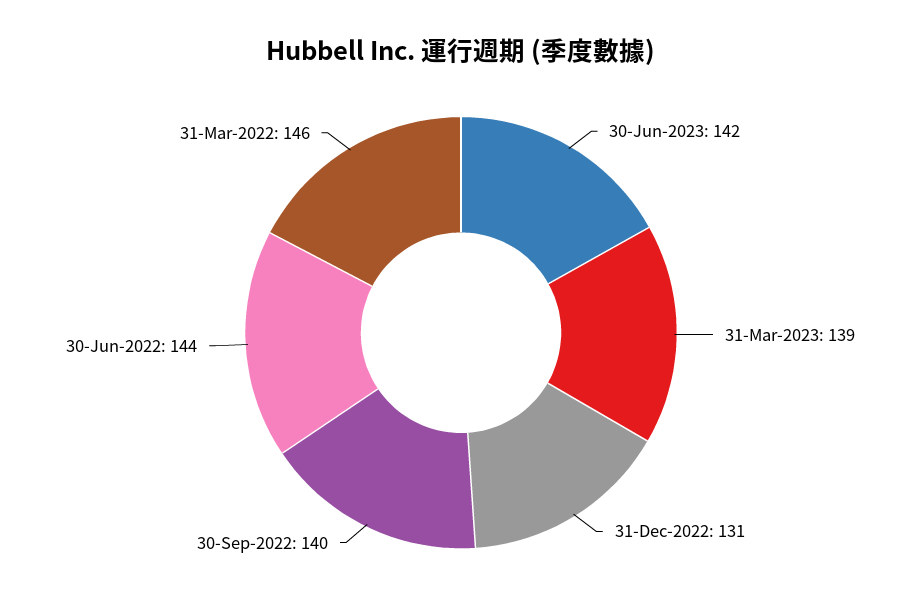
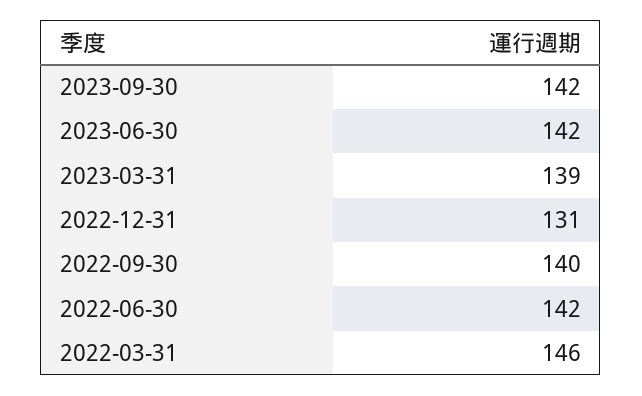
30-Jun-2022: 144 -> 142
2023-09-30: none -> 142

